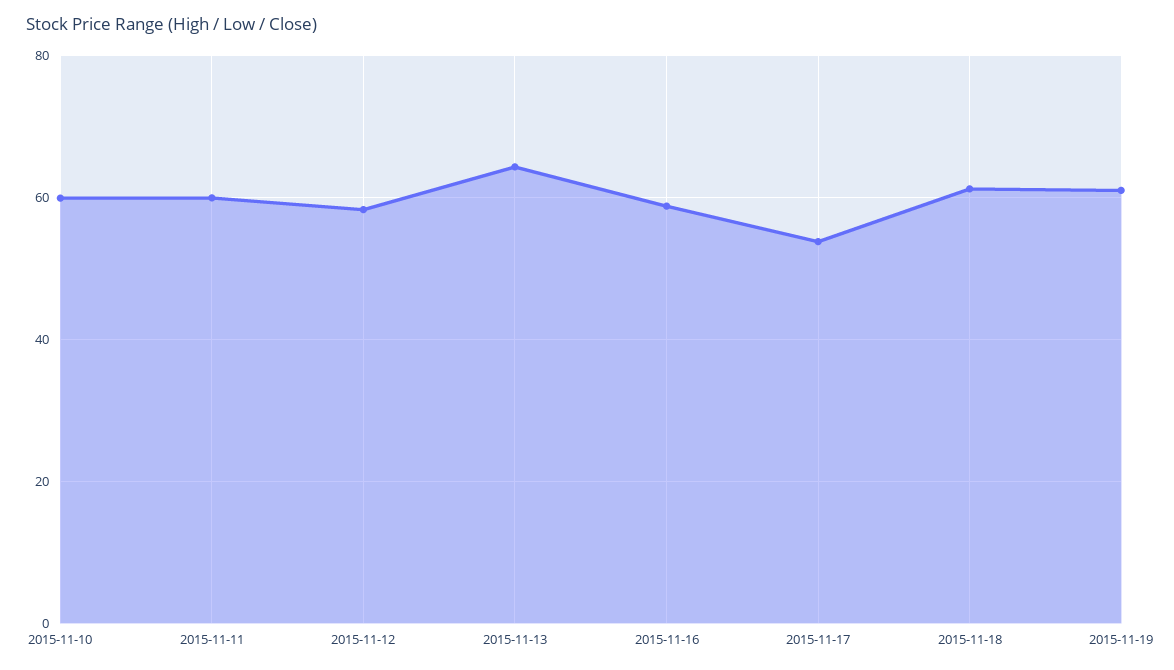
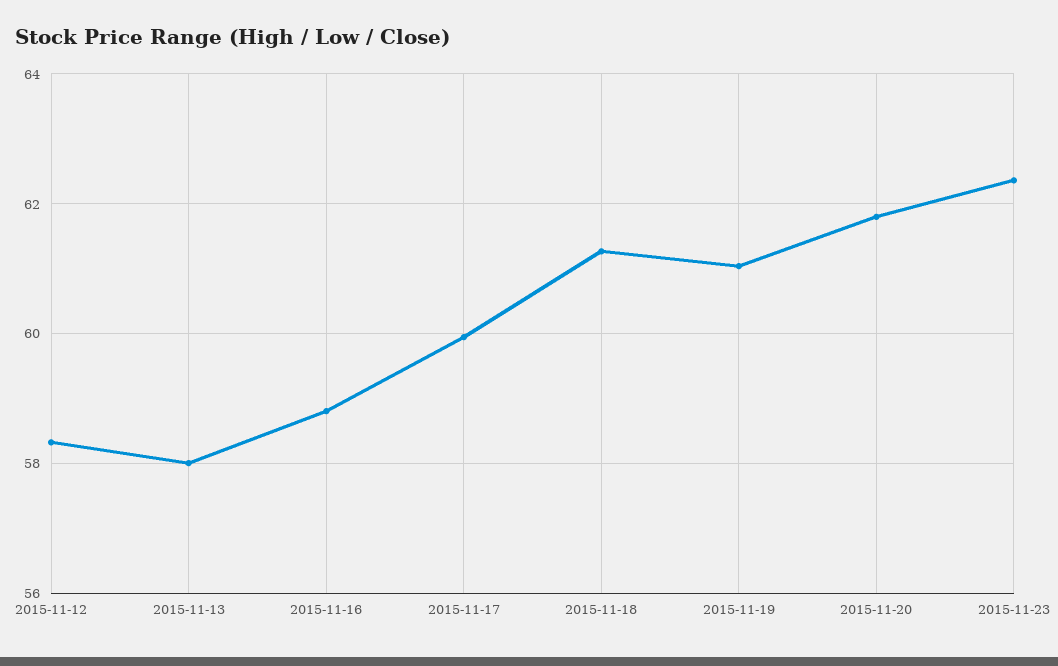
2015-11-10: 60 -> none
2015-11-11: 60 -> none
2015-11-13: 64 -> 58
2015-11-17: 54 -> 60
2015-11-20: none -> 61.8
2015-11-23: none -> 62.4

